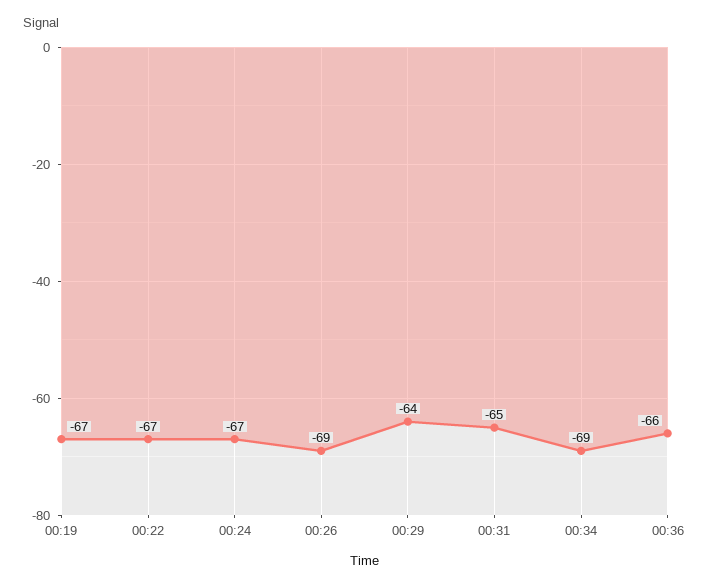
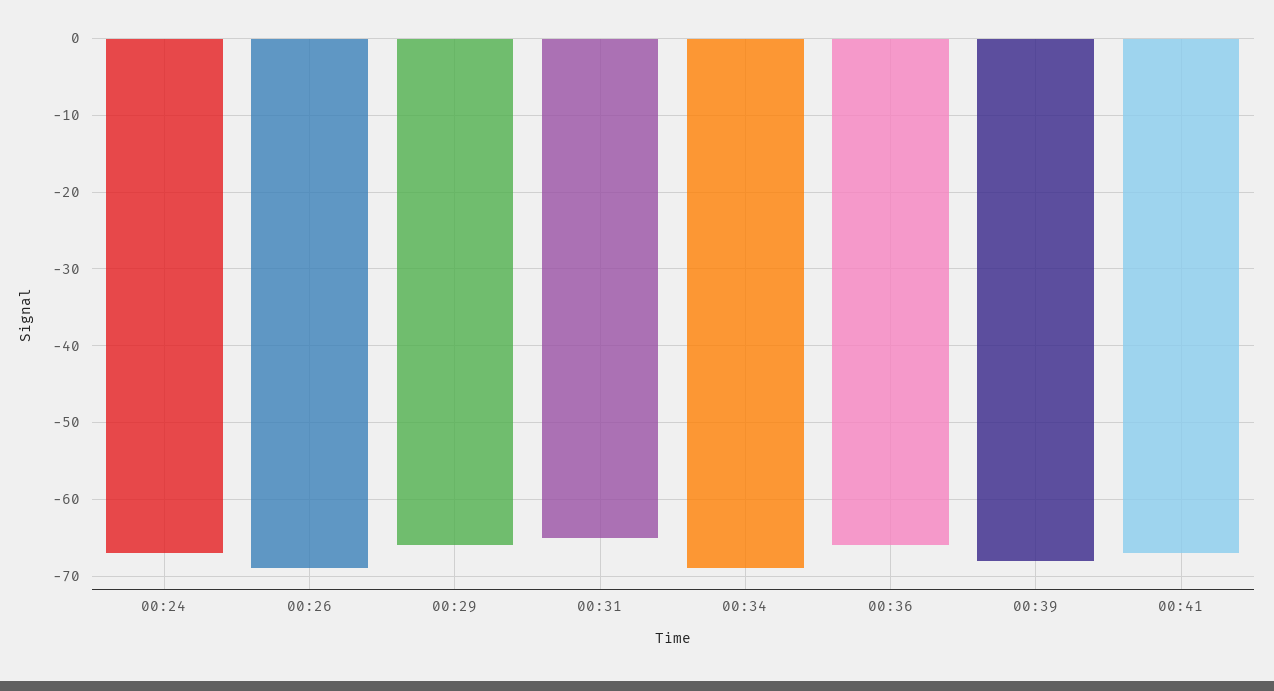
00:19: -67 -> none
00:22: -67 -> none
00:29: -64 -> -66
00:39: none -> -68
00:41: none -> -67

